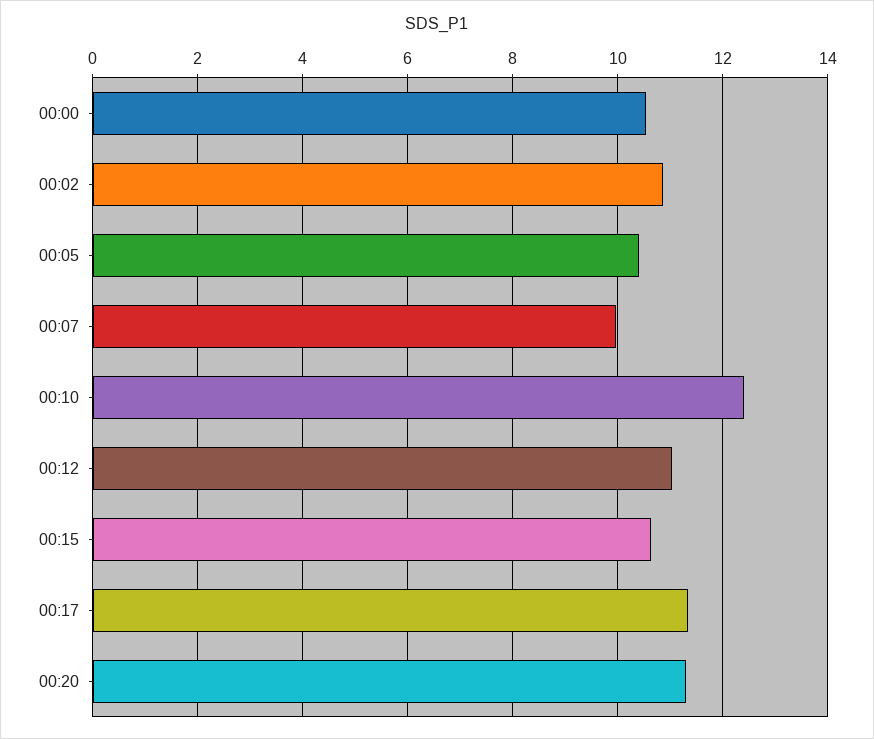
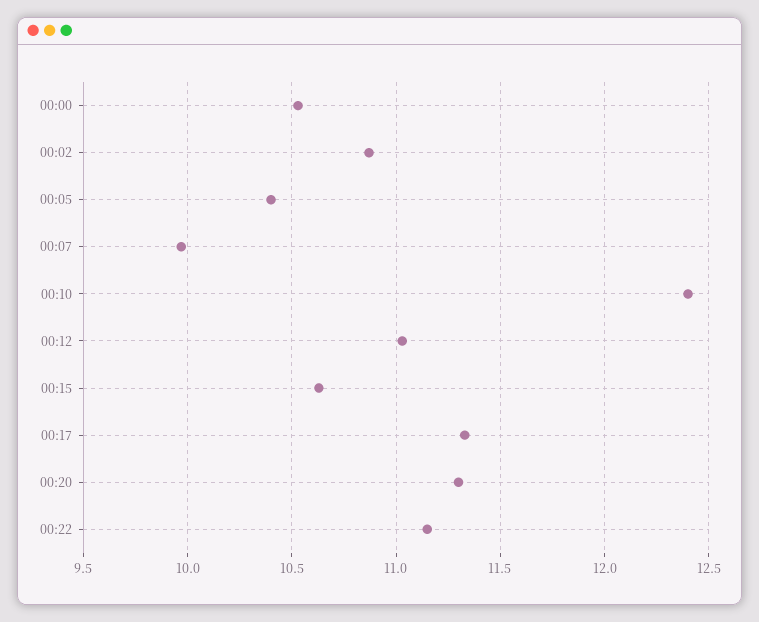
00:22: none -> 11.15

